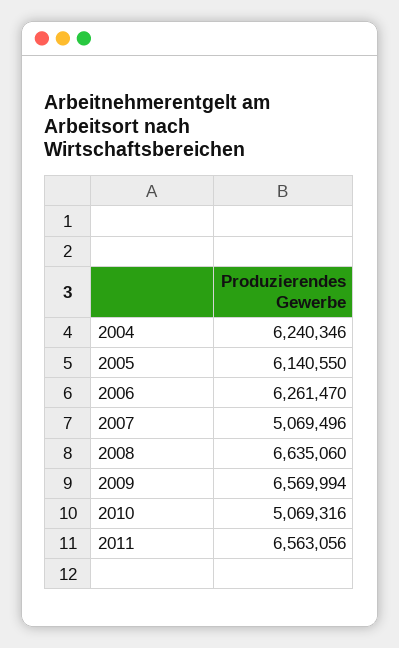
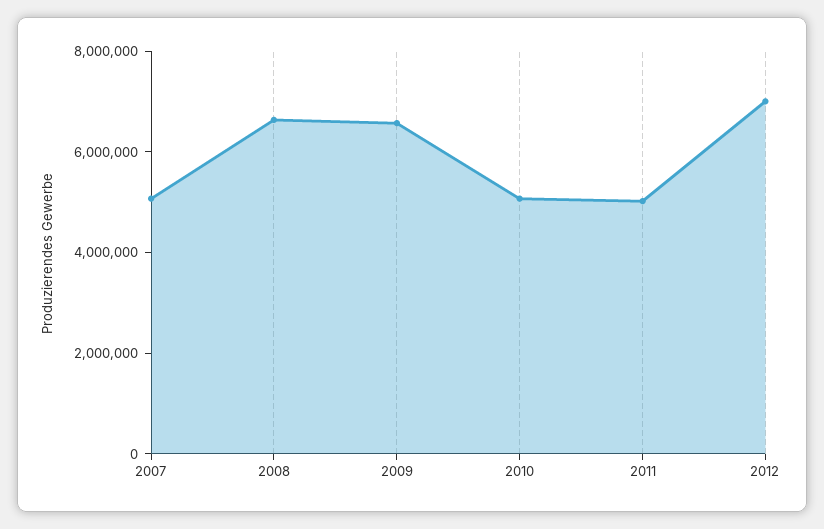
2004: 6240346 -> none
2005: 6140550 -> none
2006: 6261470 -> none
2011: 6563056 -> 5000000
2012: none -> 7000000

